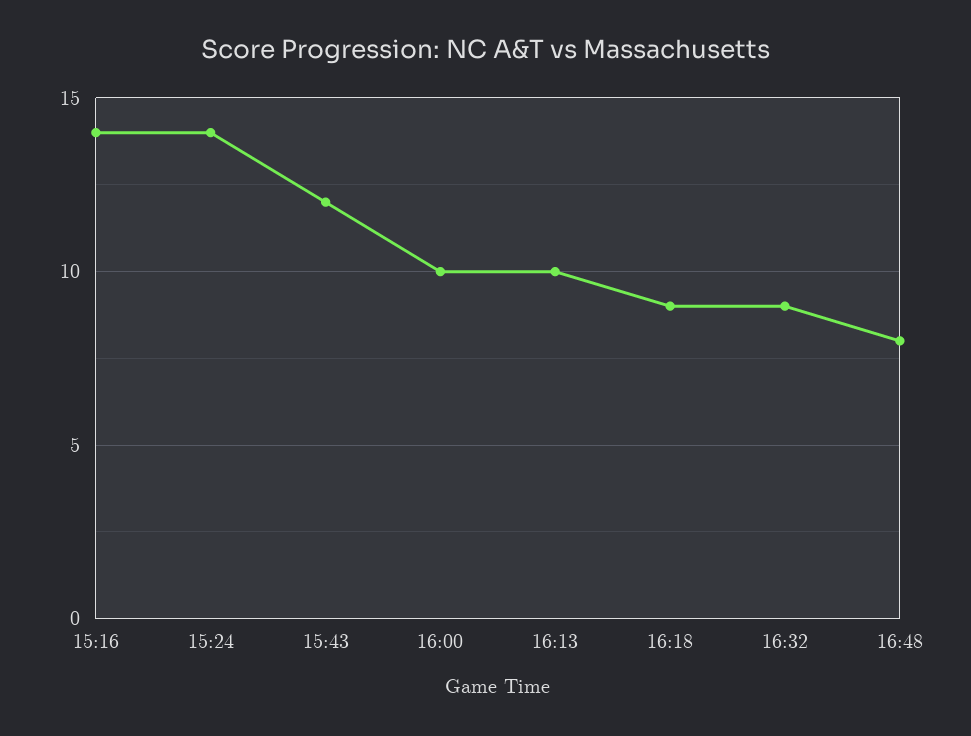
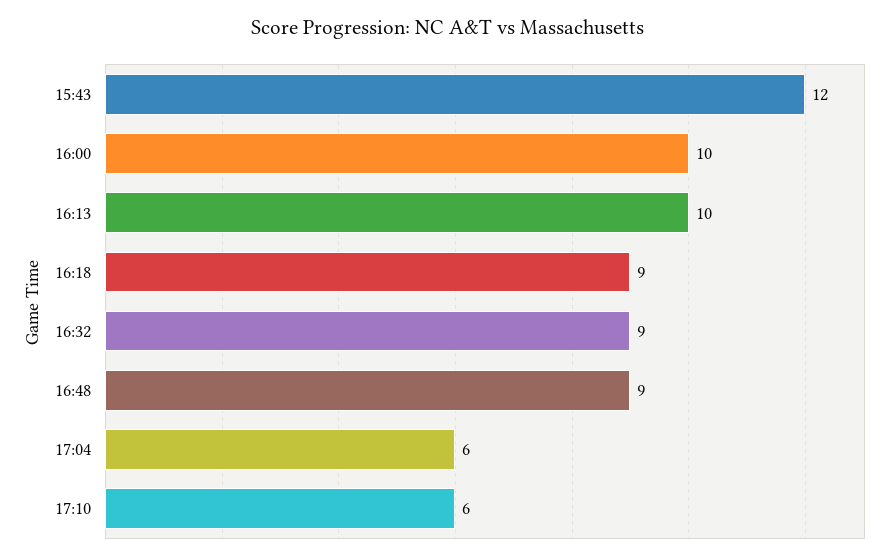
15:16: 14 -> none
15:24: 14 -> none
16:48: 8 -> 9
17:04: none -> 6
17:10: none -> 6

